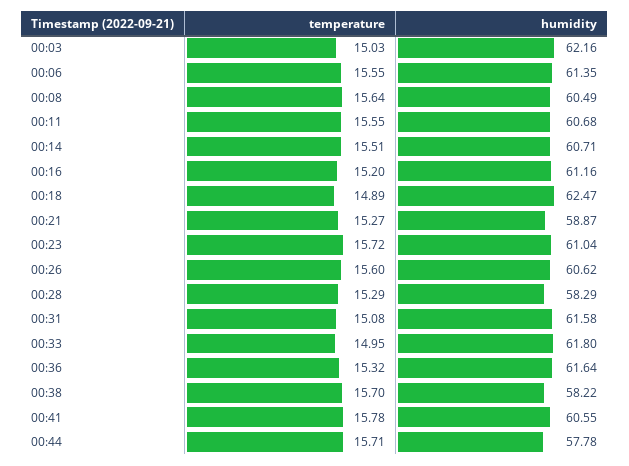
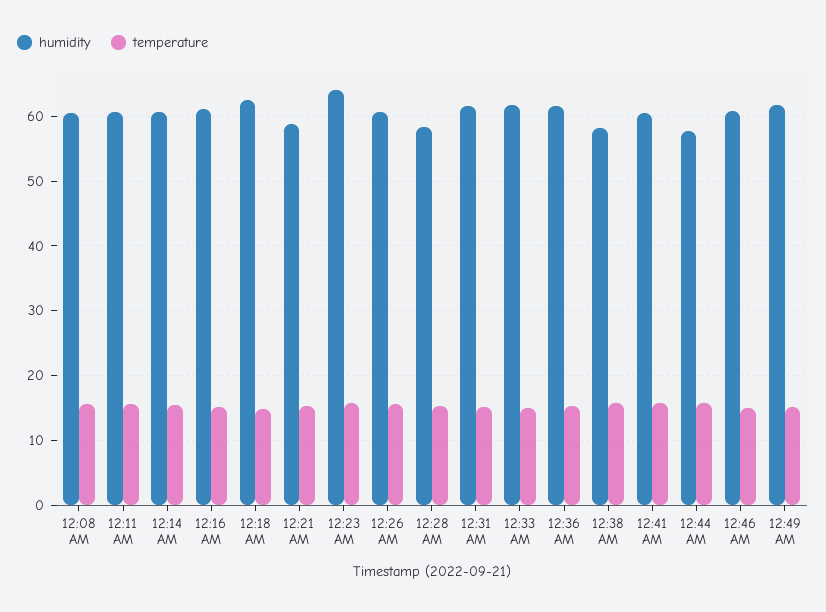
temperature, 00:03: 15.03 -> none
humidity, 00:03: 62.16 -> none
temperature, 00:06: 15.55 -> none
humidity, 00:06: 61.35 -> none
humidity, 00:23: 61.04 -> 64
humidity, 12:46 AM: none -> 61
temperature, 12:46 AM: none -> 15
humidity, 12:49 AM: none -> 62
temperature, 12:49 AM: none -> 15

